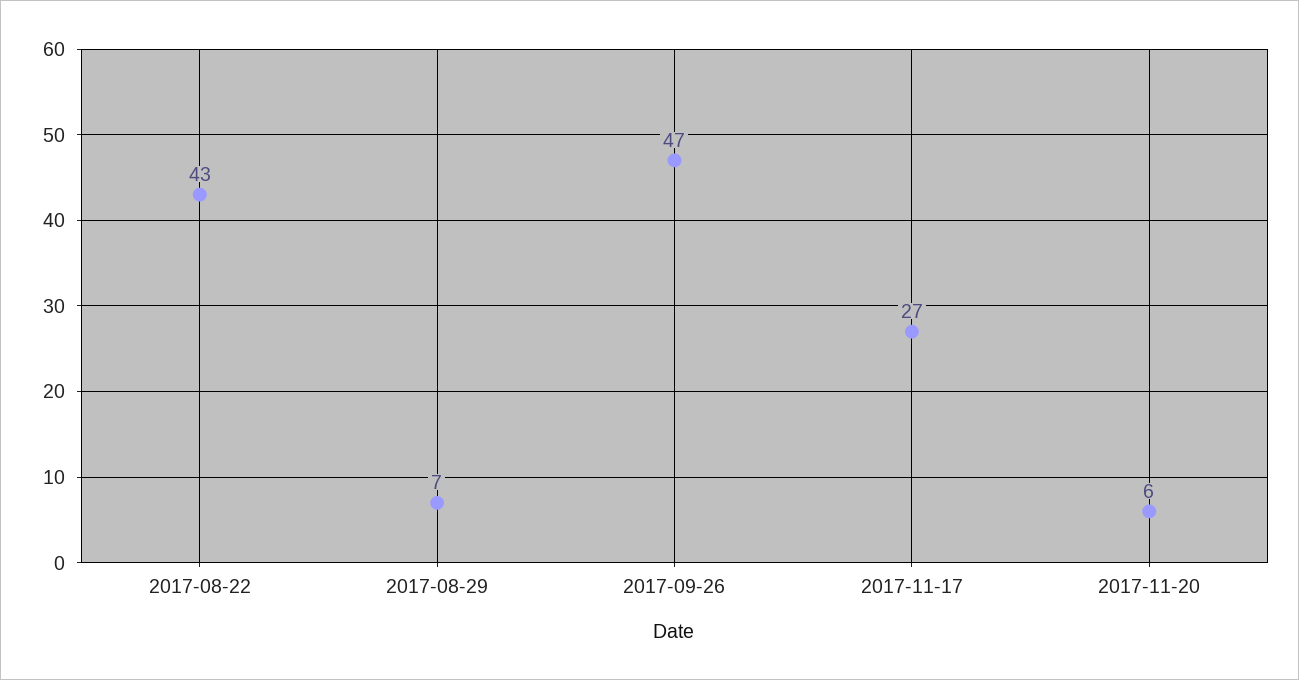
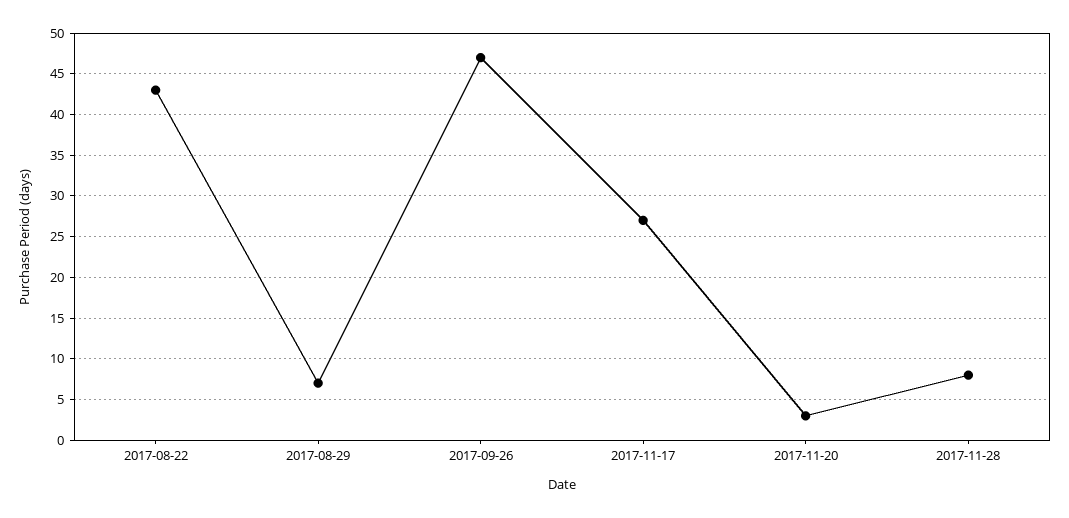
2017-11-20: 6 -> 3
2017-11-28: none -> 8

